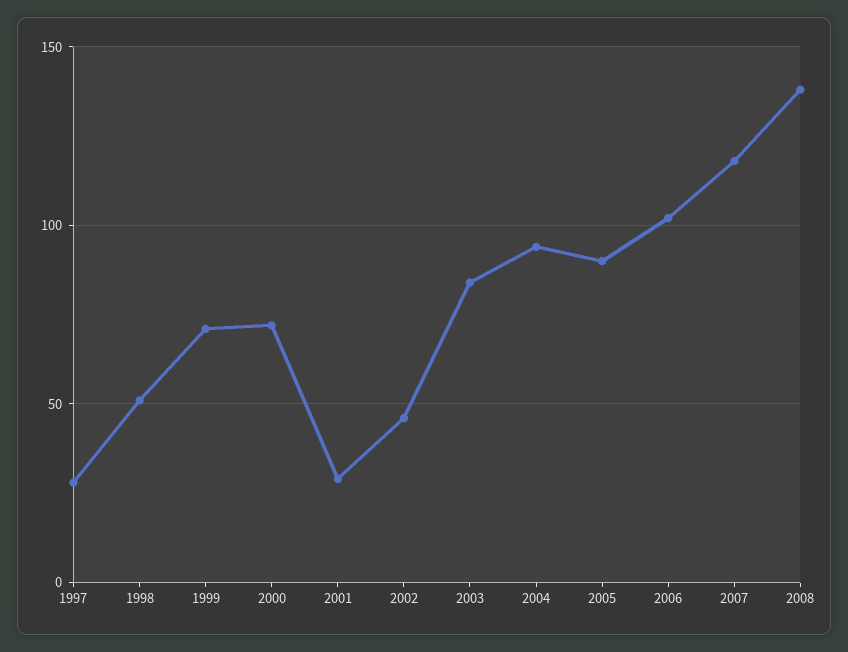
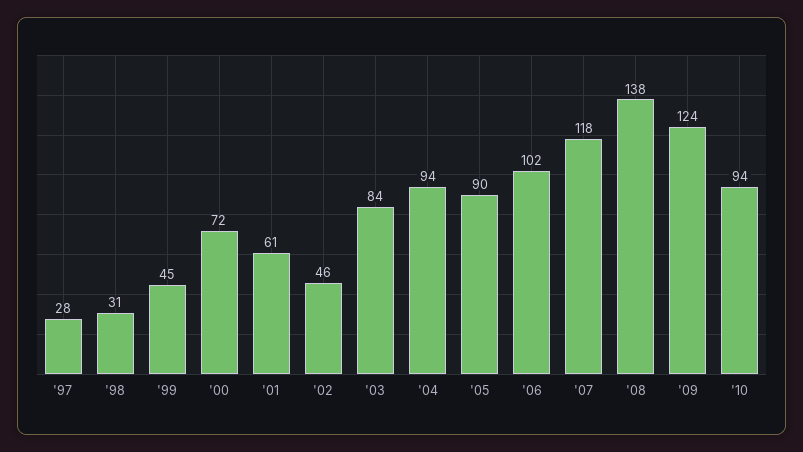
1998: 50 -> 31
1999: 70 -> 45
2001: 30 -> 61
'09: none -> 124
'10: none -> 94

